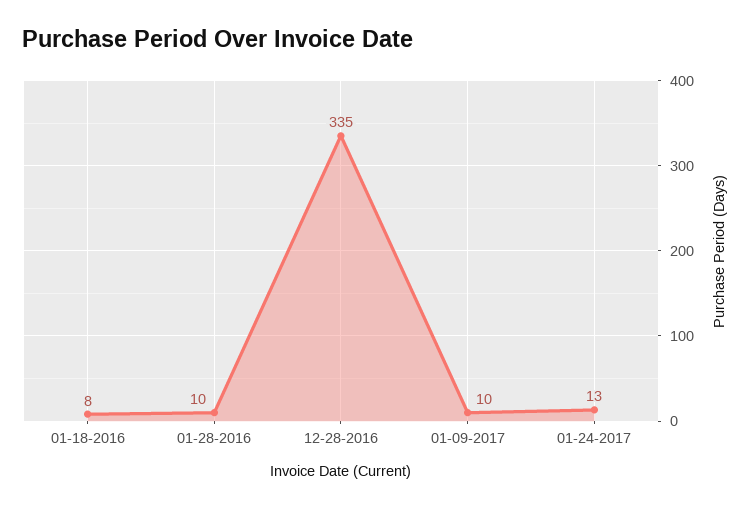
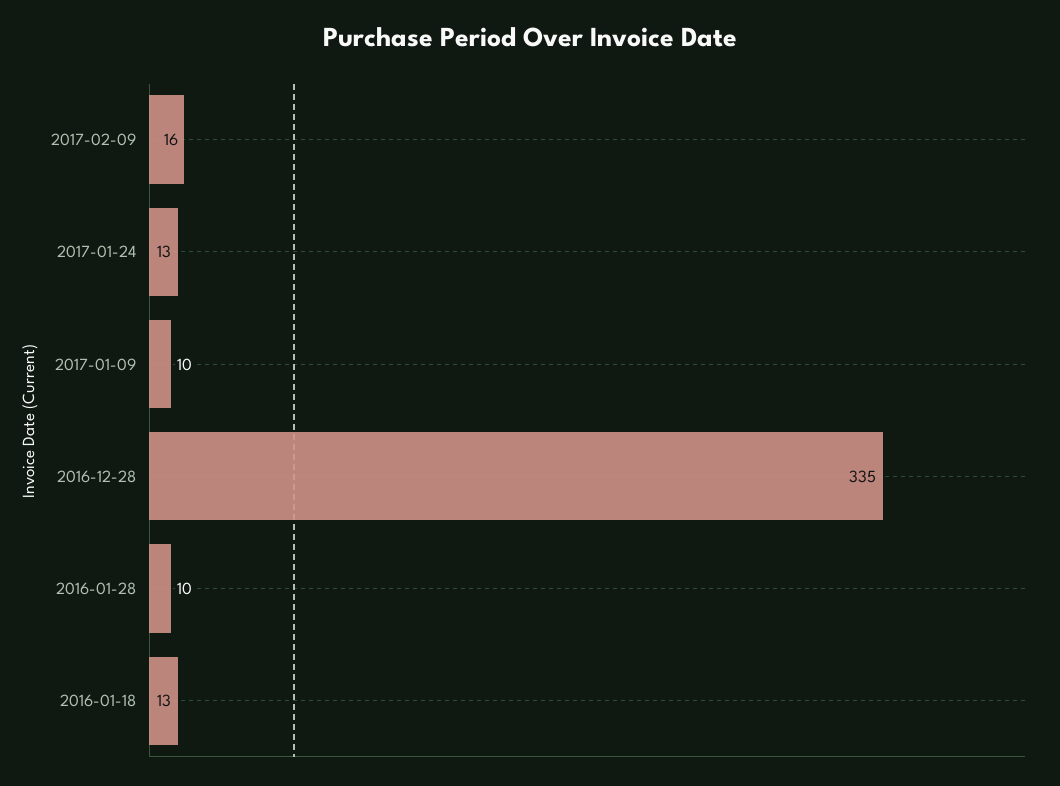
01-18-2016: 8 -> 13
2017-02-09: none -> 16

